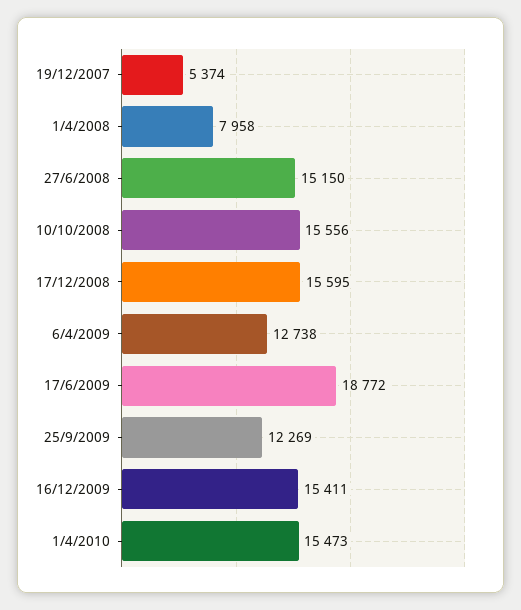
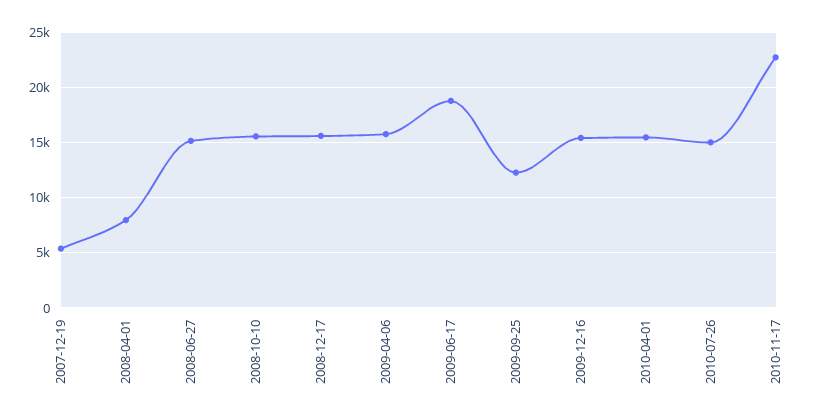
6/4/2009: 12738 -> 16000
2010-07-26: none -> 15000
2010-11-17: none -> 23000

